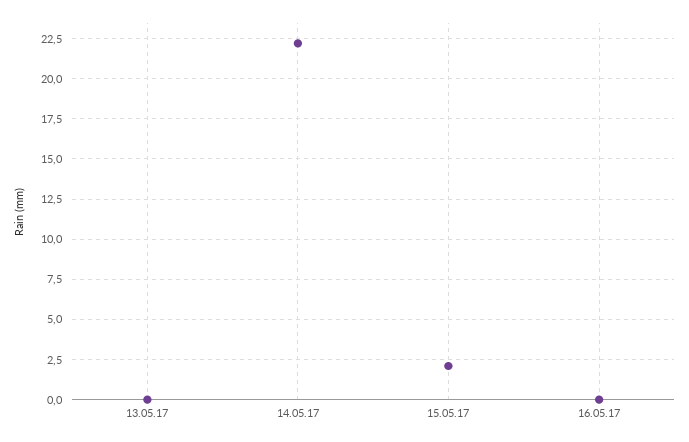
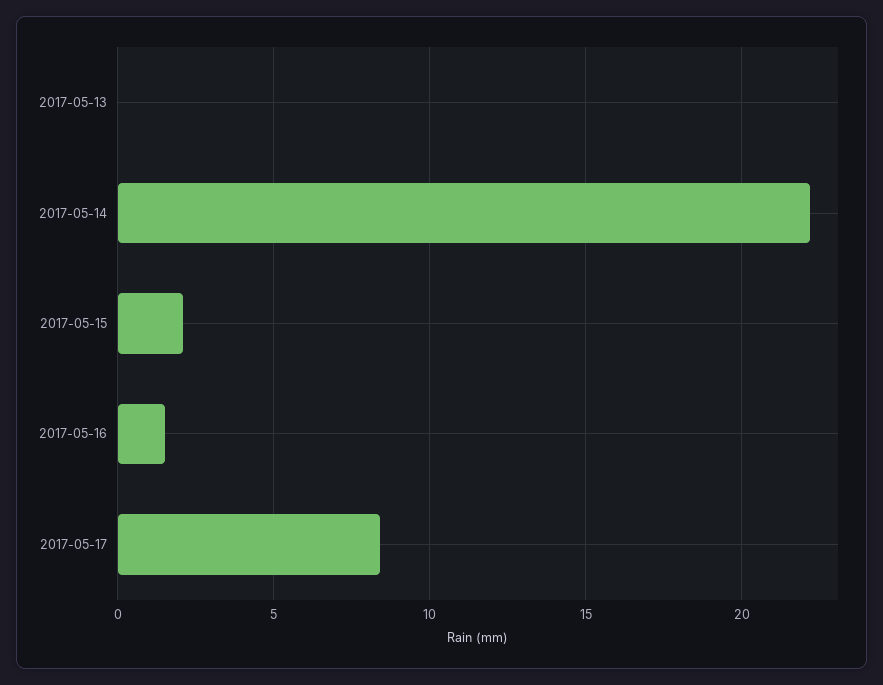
16.05.17: 0 -> 1.5
2017-05-17: none -> 8.5

